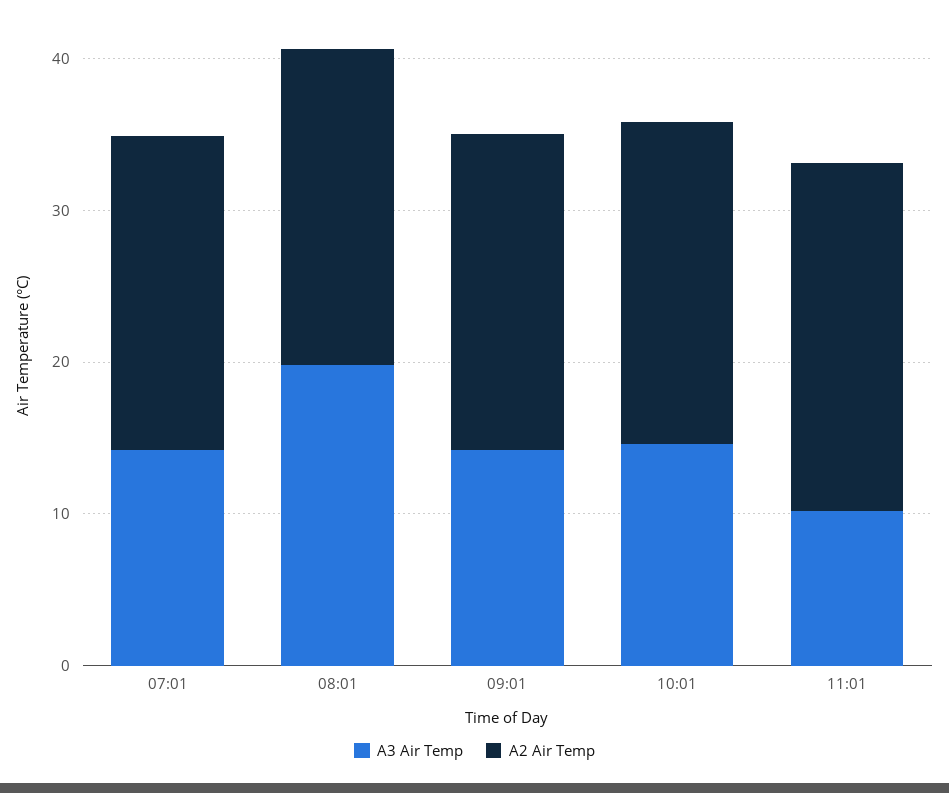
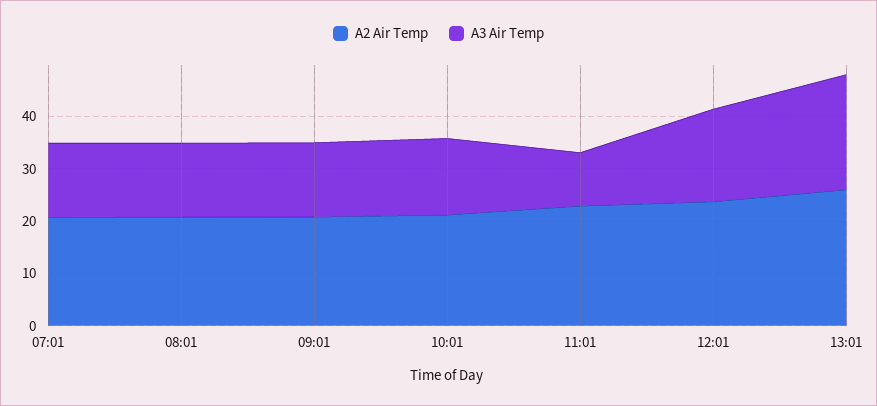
A3 Air Temp, 08:01: 20 -> 14
A2 Air Temp, 12:01: none -> 24
A3 Air Temp, 12:01: none -> 18
A2 Air Temp, 13:01: none -> 26
A3 Air Temp, 13:01: none -> 22

